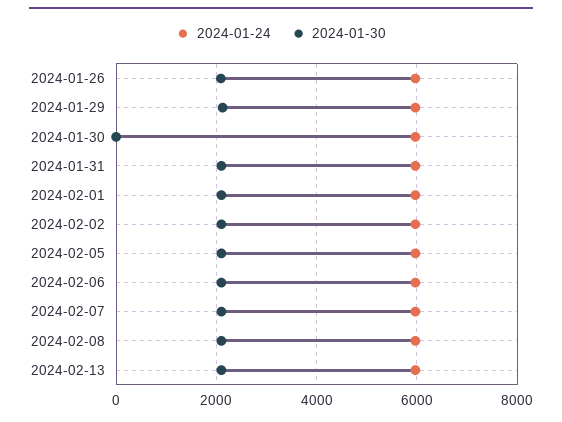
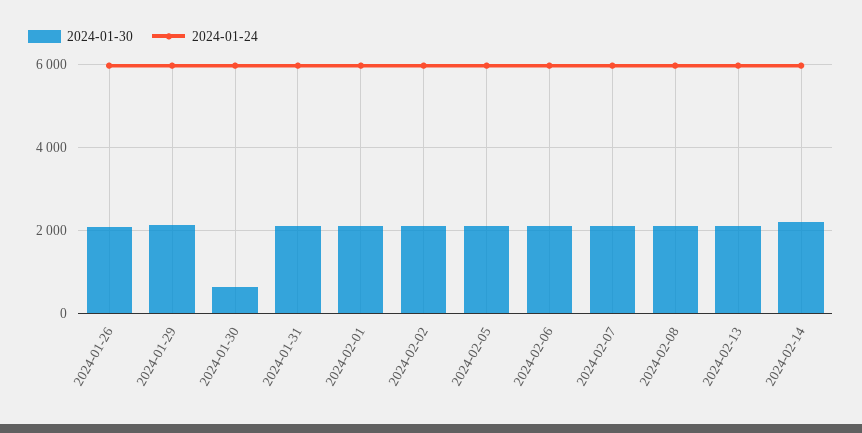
2024-01-30, 2024-01-30: 0 -> 600
2024-01-30, 2024-02-14: none -> 2200
2024-01-24, 2024-02-14: none -> 6000

